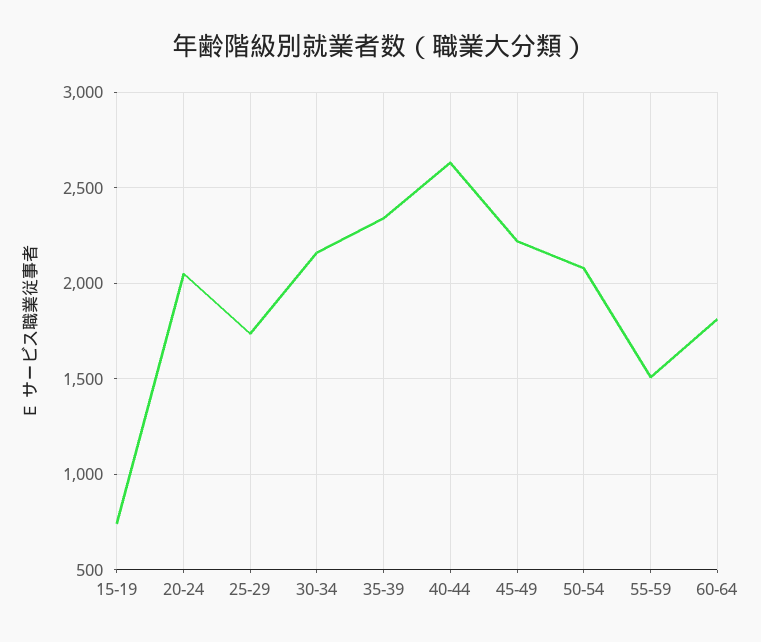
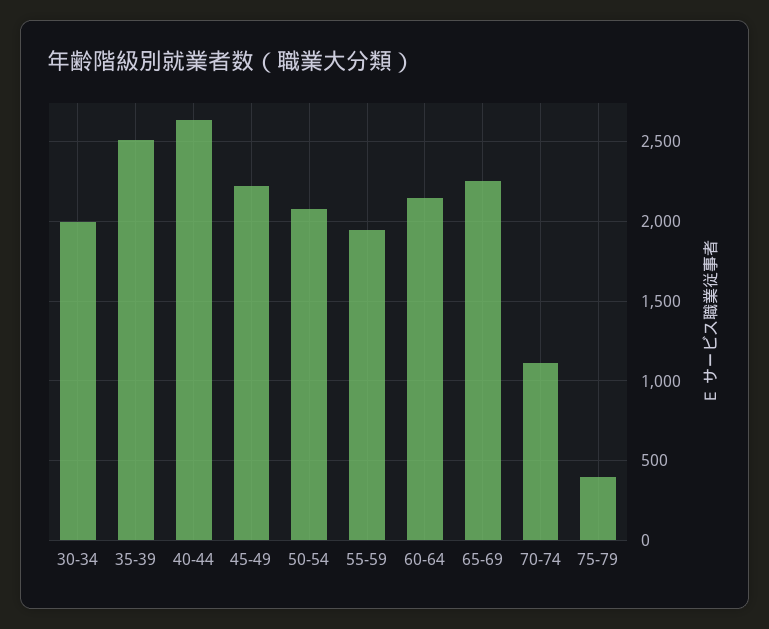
15-19: 750 -> none
20-24: 2050 -> none
25-29: 1750 -> none
30-34: 2150 -> 2000
35-39: 2350 -> 2500
55-59: 1500 -> 1950
60-64: 1800 -> 2150
65-69: none -> 2250
70-74: none -> 1100
75-79: none -> 400

